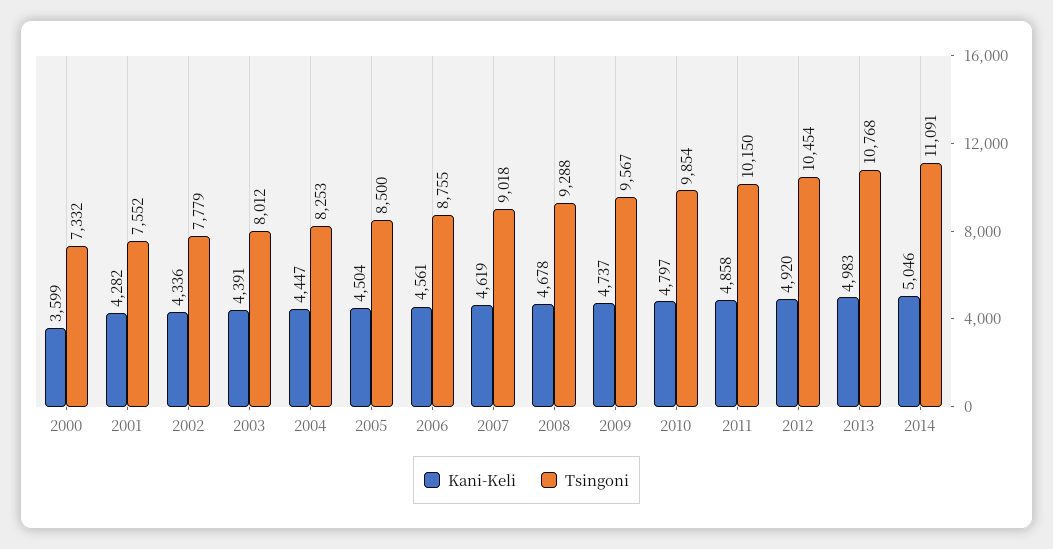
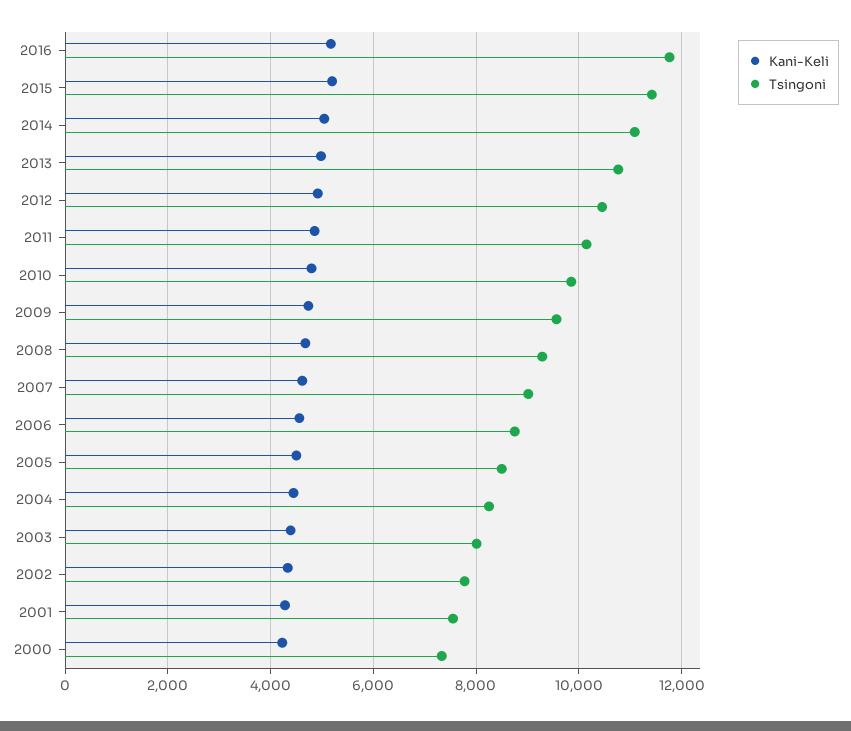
Kani-Keli, 2000: 3599 -> 4200
Kani-Keli, 2016: none -> 5200
Tsingoni, 2016: none -> 11800
Kani-Keli, 2015: none -> 5200
Tsingoni, 2015: none -> 11400

